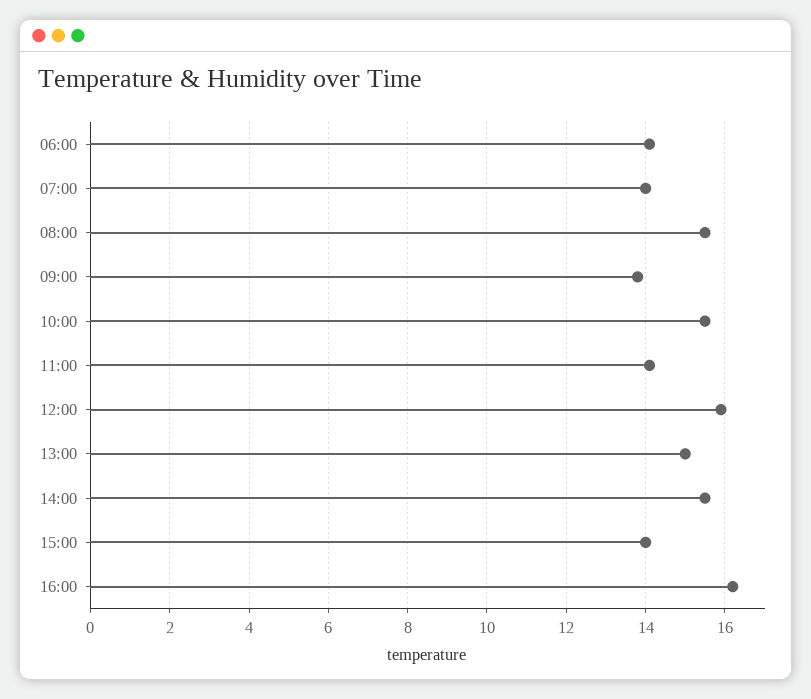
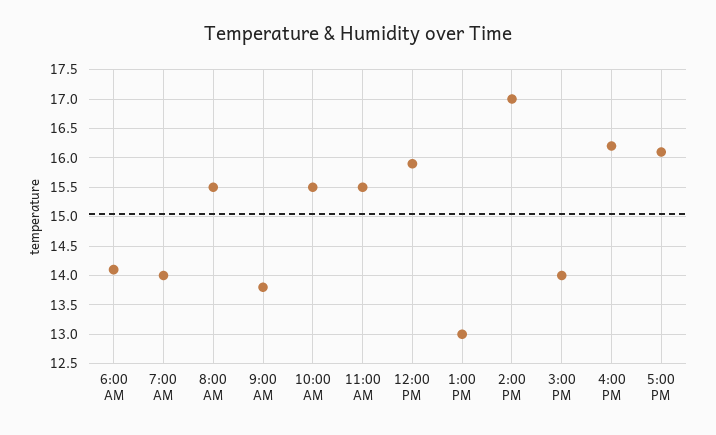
11:00: 14 -> 15.5
13:00: 15 -> 13
14:00: 15.5 -> 17
5:00 PM: none -> 16

